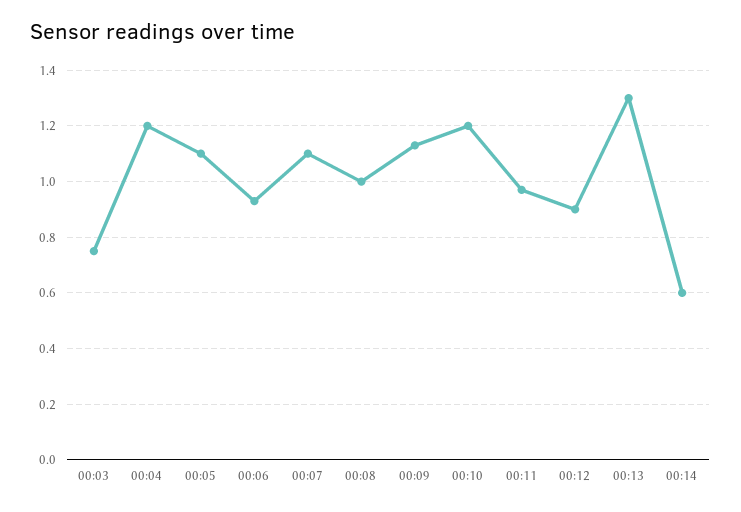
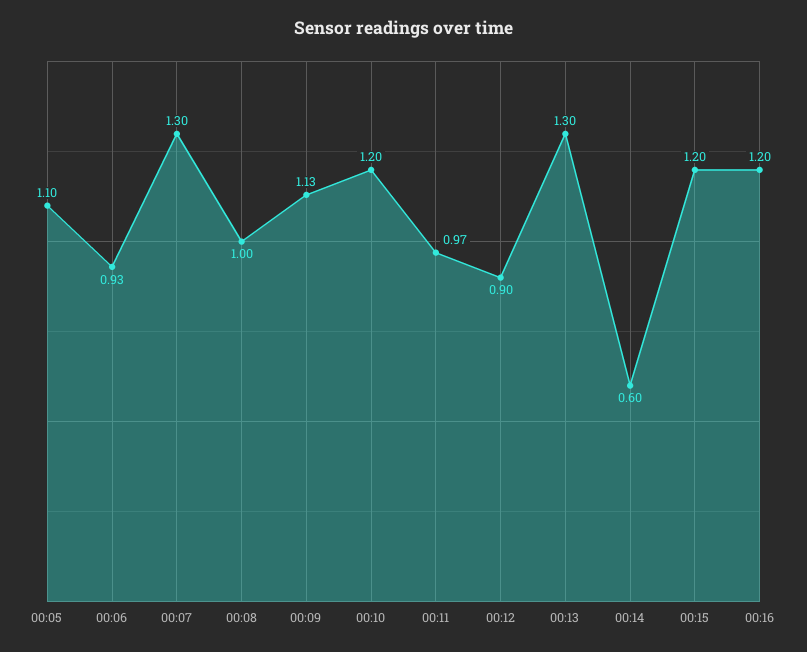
00:03: 0.75 -> none
00:04: 1.2 -> none
00:07: 1.1 -> 1.3
00:15: none -> 1.2
00:16: none -> 1.2

